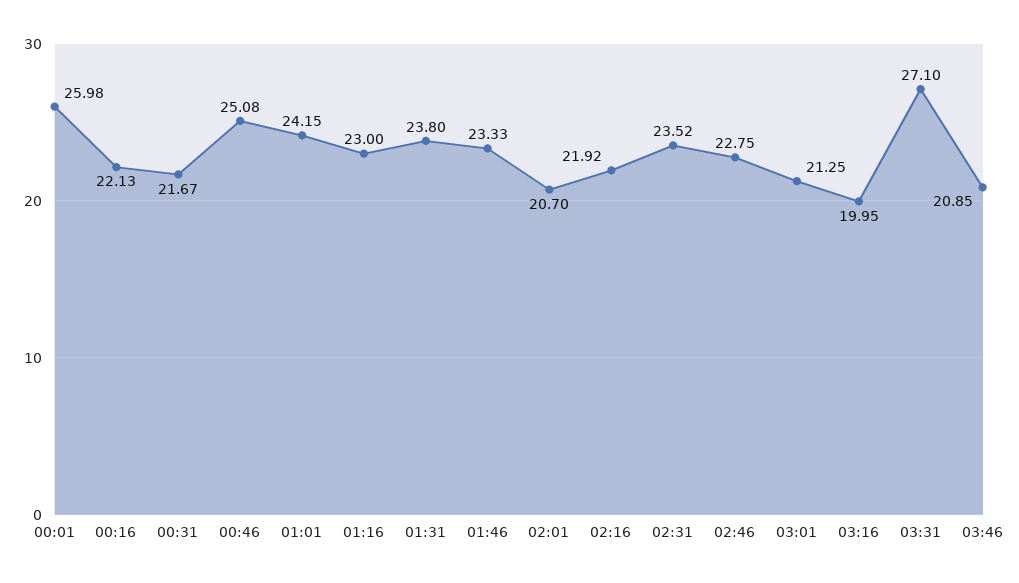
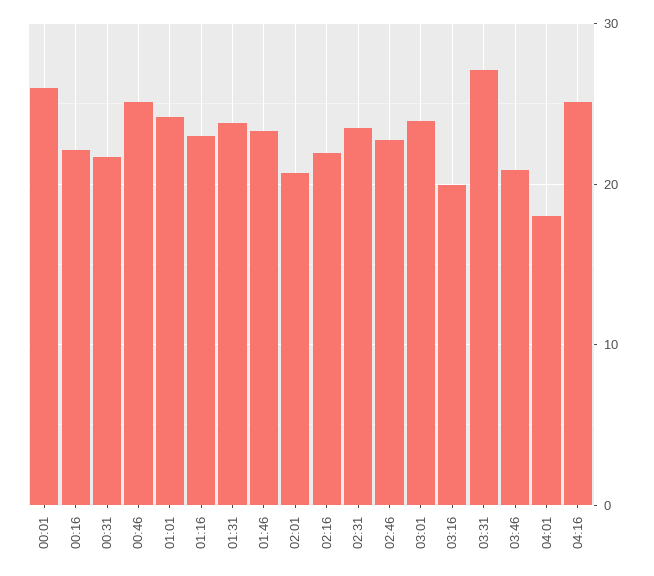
03:01: 21.25 -> 24
04:01: none -> 18
04:16: none -> 25

